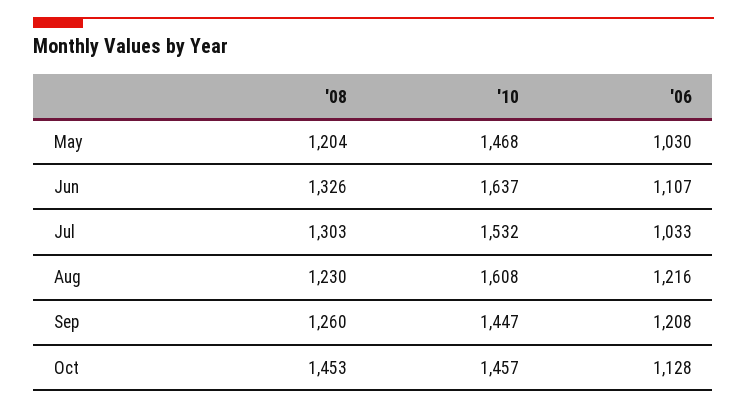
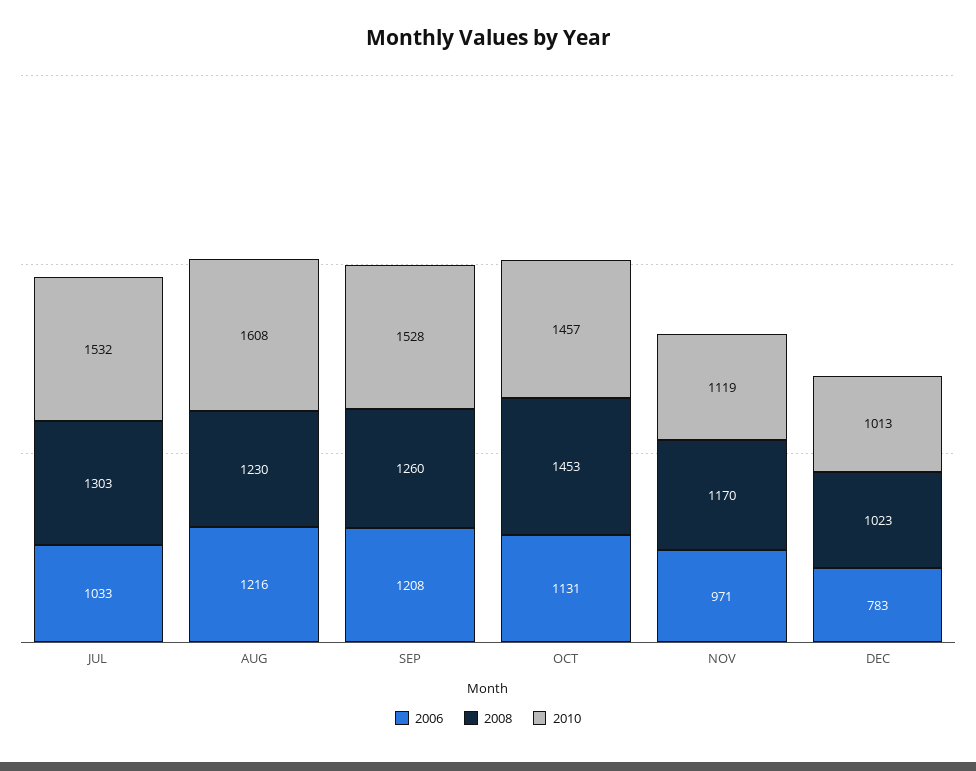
'08, May: 1204 -> none
'10, May: 1468 -> none
'06, May: 1030 -> none
'08, Jun: 1326 -> none
'10, Jun: 1637 -> none
'06, Jun: 1107 -> none
'10, Sep: 1447 -> 1528
'06, Oct: 1128 -> 1131
'06, NOV: none -> 971
'08, NOV: none -> 1170
'10, NOV: none -> 1119
'06, DEC: none -> 783
'08, DEC: none -> 1023
'10, DEC: none -> 1013

